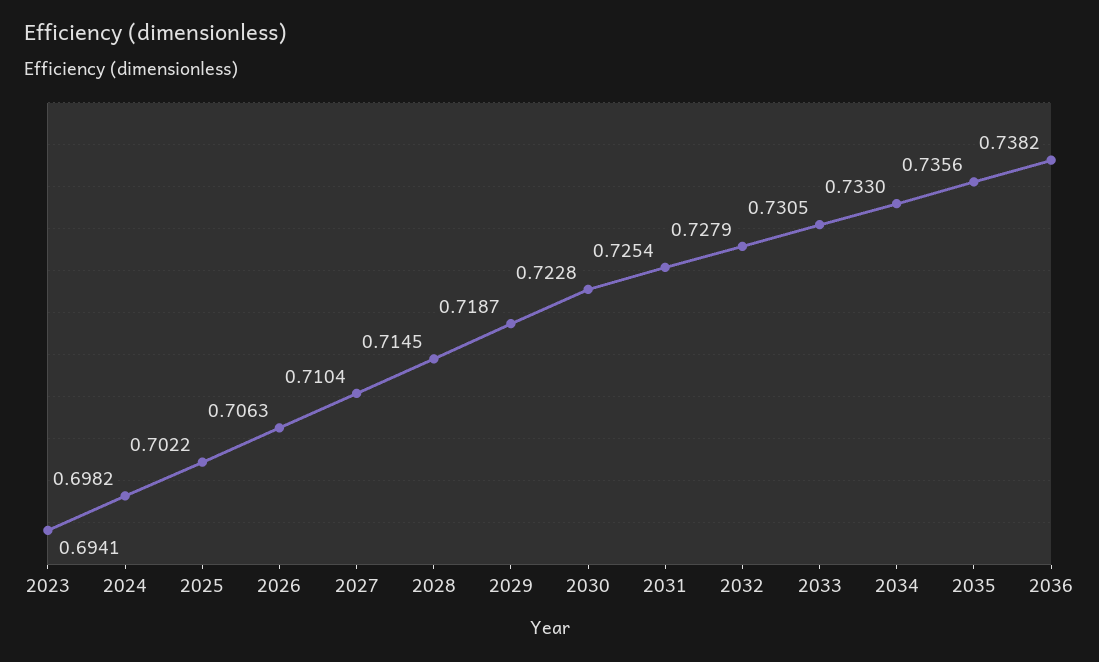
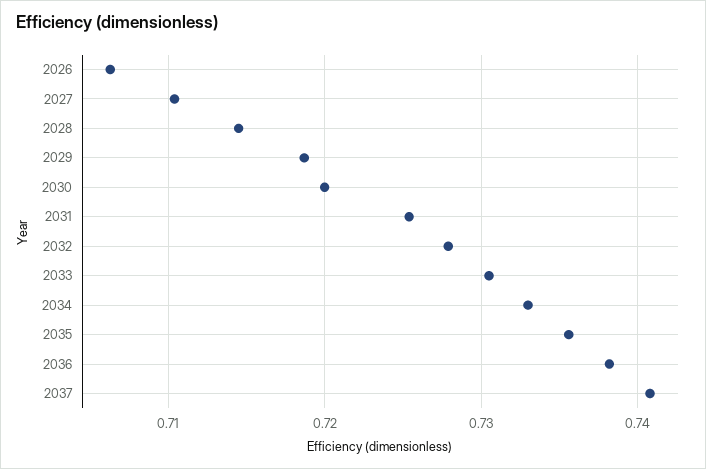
2023: 0.6941 -> none
2024: 0.6982 -> none
2025: 0.7022 -> none
2030: 0.7228 -> 0.72
2037: none -> 0.741

